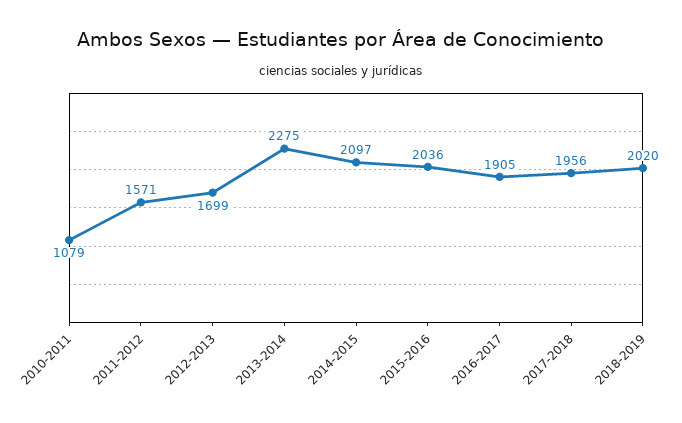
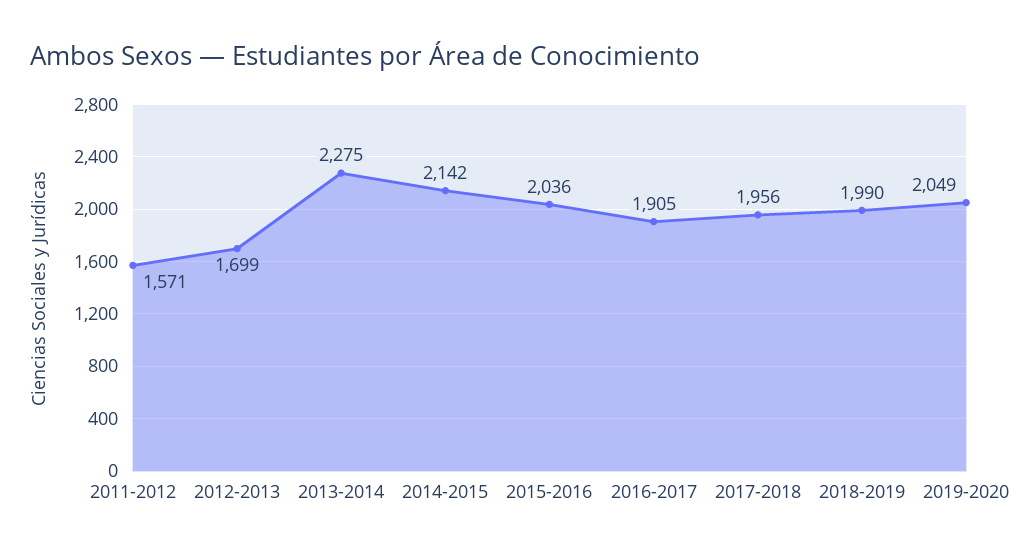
2010-2011: 1079 -> none
2014-2015: 2097 -> 2142
2018-2019: 2020 -> 1990
2019-2020: none -> 2049

